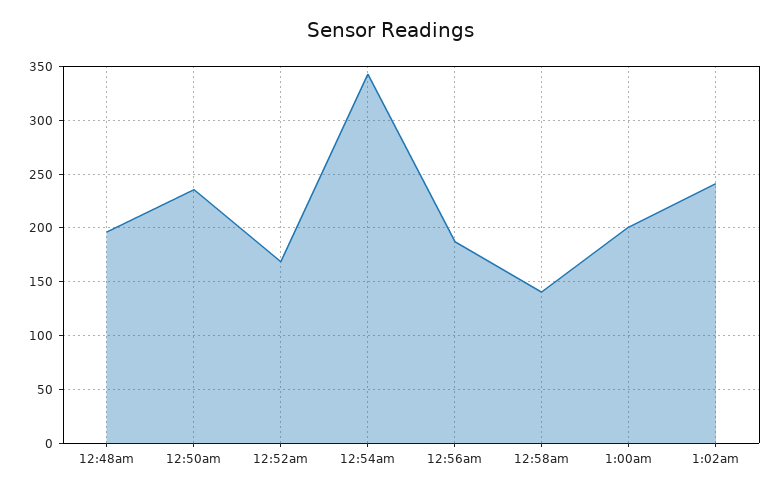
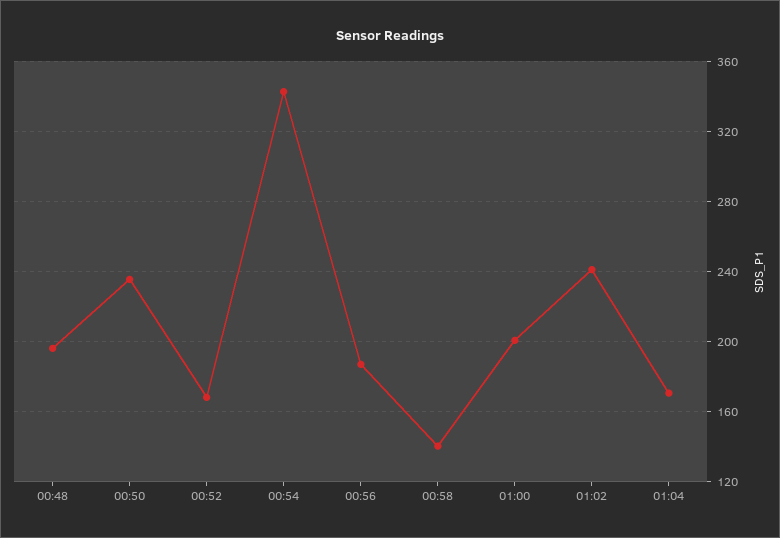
01:04: none -> 170

